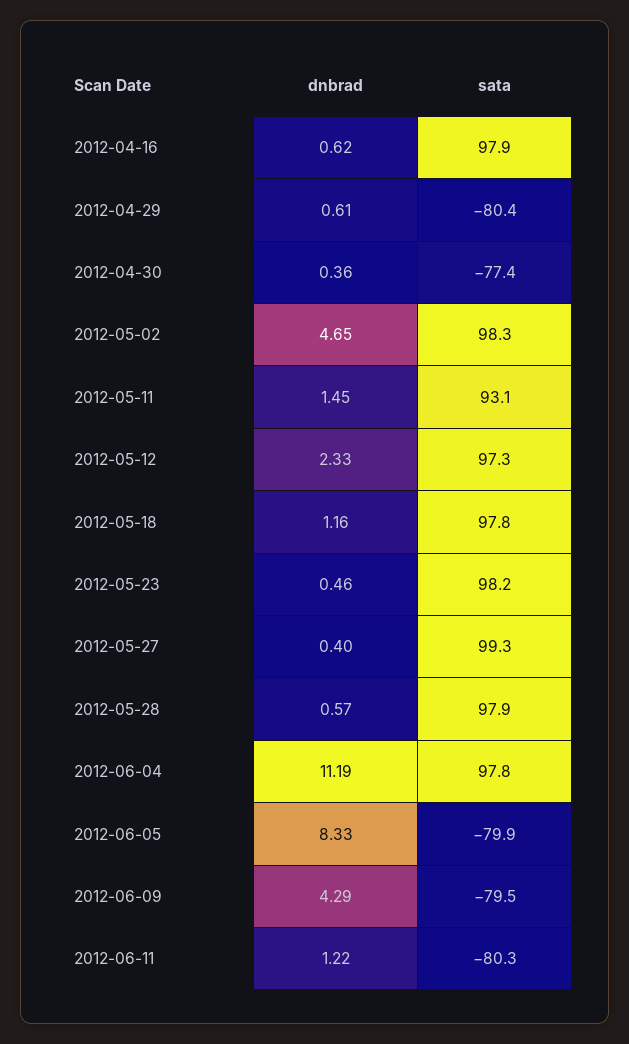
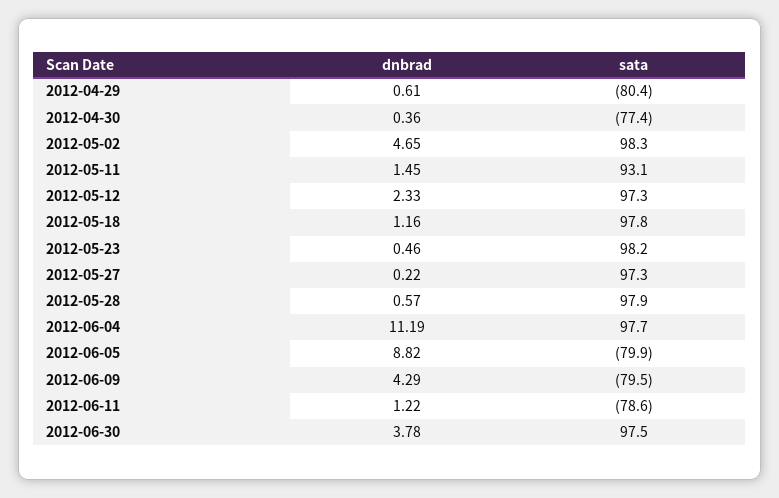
dnbrad, 2012-04-16: 0.62 -> none
sata, 2012-04-16: 97.9 -> none
dnbrad, 2012-05-27: 0.4 -> 0.22
sata, 2012-05-27: 99.3 -> 97.3
sata, 2012-06-04: 97.8 -> 97.7
dnbrad, 2012-06-05: 8.33 -> 8.82
sata, 2012-06-11: -80.3 -> -78.6
dnbrad, 2012-06-30: none -> 3.78
sata, 2012-06-30: none -> 97.5

